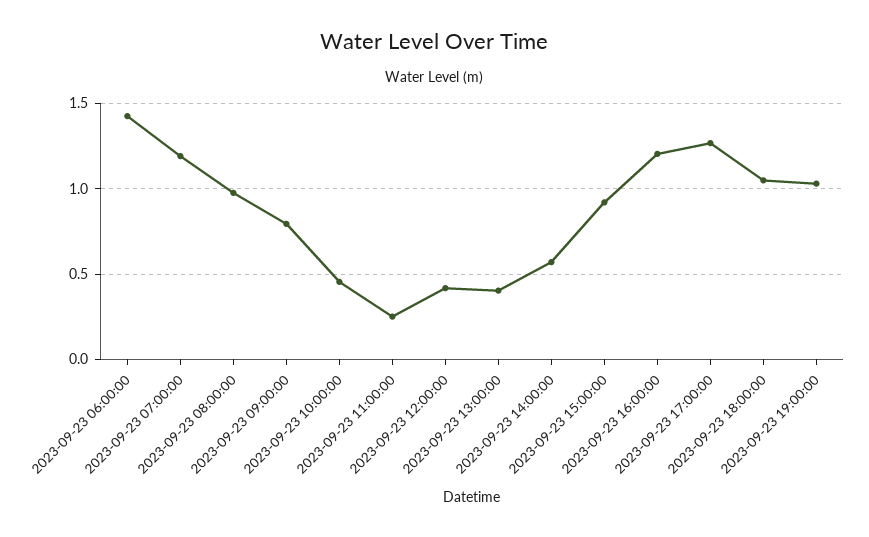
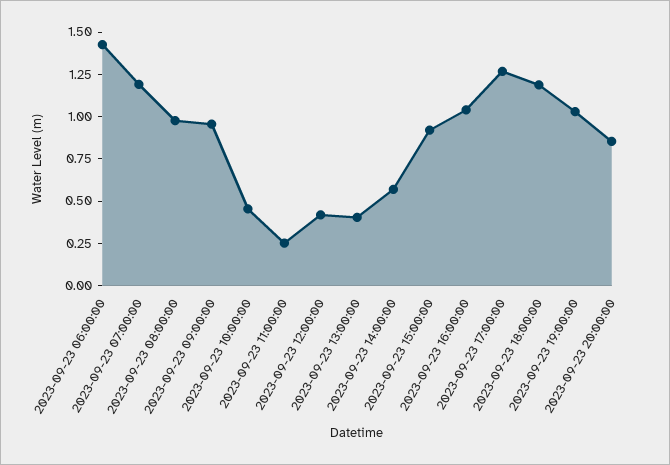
2023-09-23 09:00:00: 0.8 -> 0.95
2023-09-23 16:00:00: 1.2 -> 1.05
2023-09-23 18:00:00: 1.05 -> 1.2
2023-09-23 20:00:00: none -> 0.85

